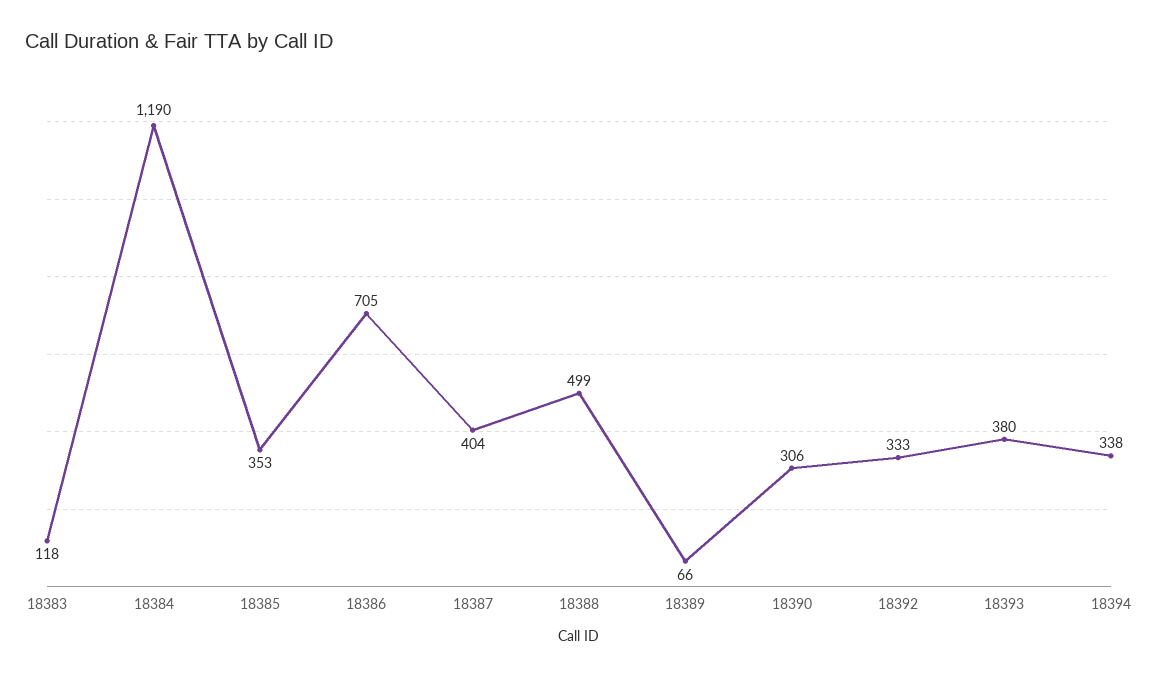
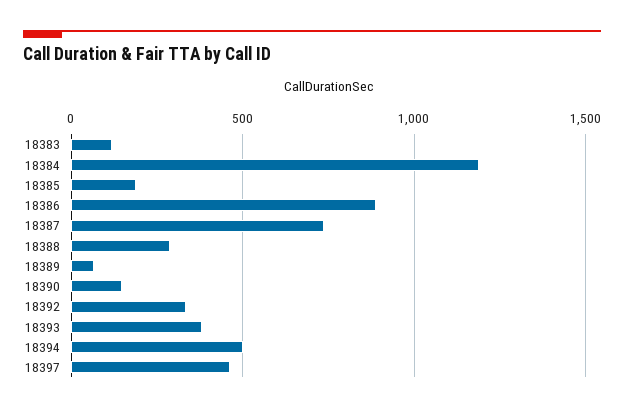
18385: 353 -> 200
18386: 705 -> 900
18387: 404 -> 750
18388: 499 -> 300
18390: 306 -> 150
18394: 338 -> 500
18397: none -> 450

